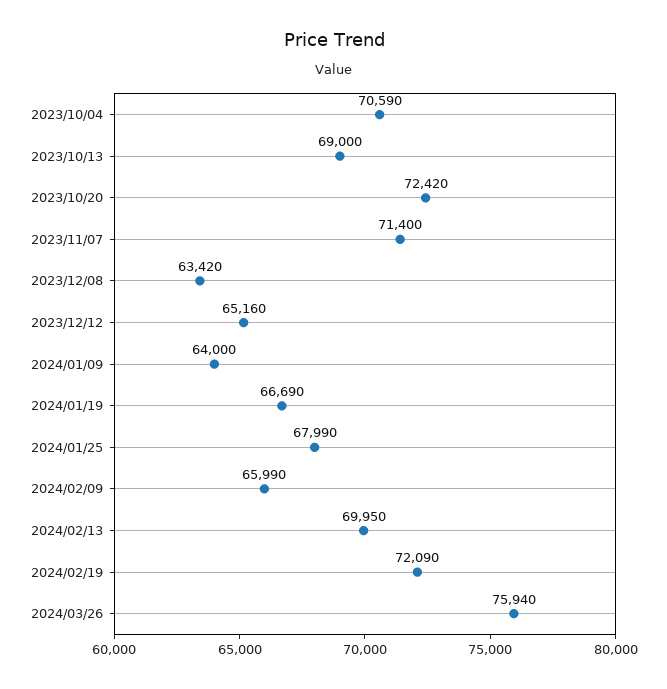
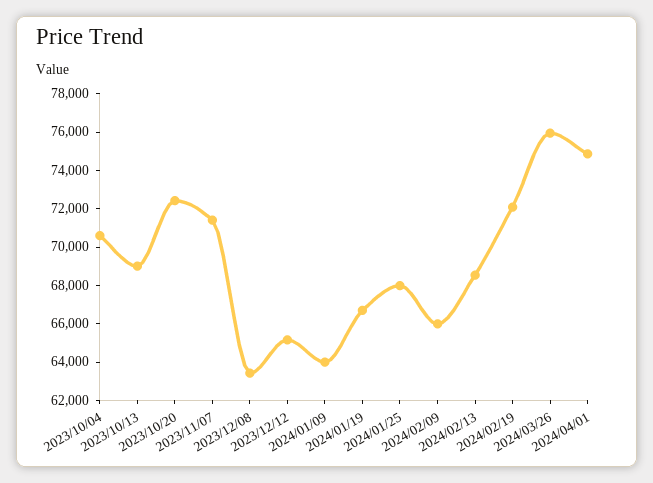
2024/02/13: 69950 -> 68500
2024/04/01: none -> 75000

